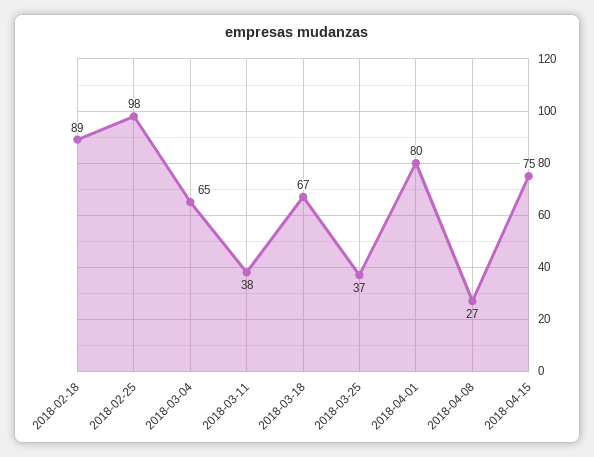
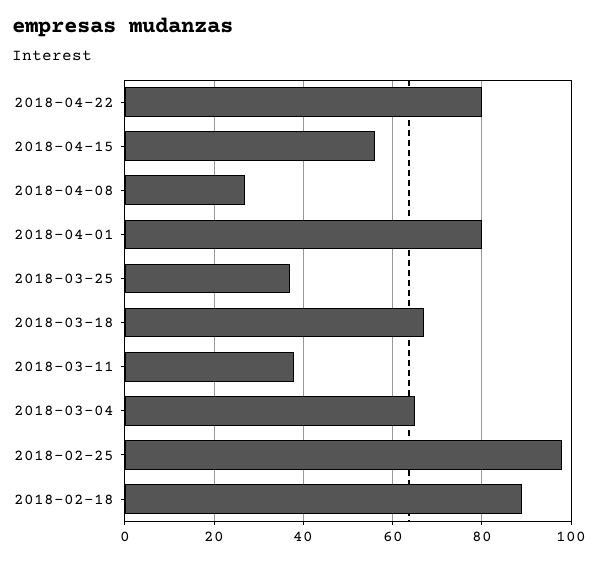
2018-04-15: 75 -> 55
2018-04-22: none -> 80

